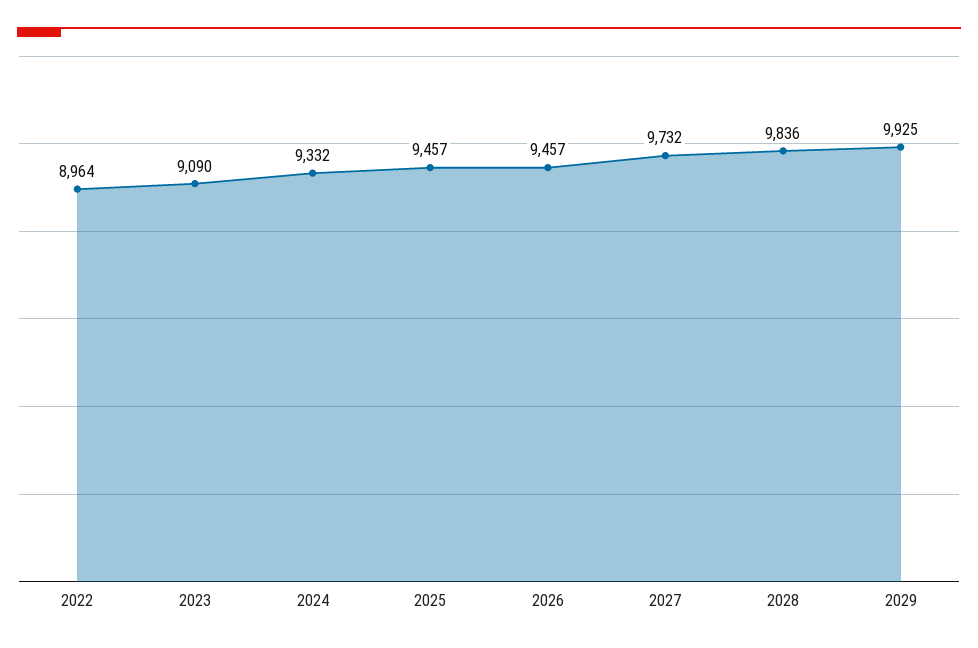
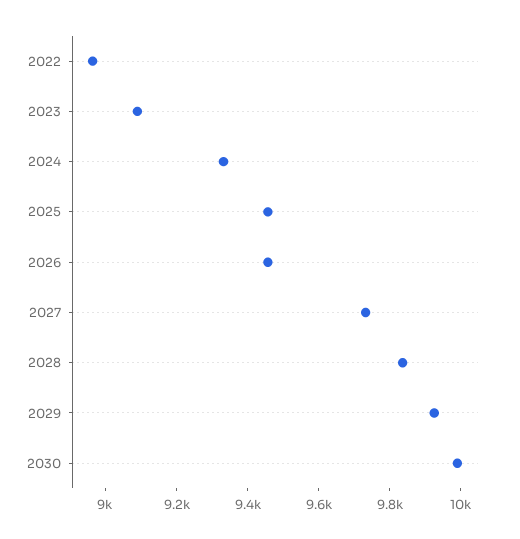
2030: none -> 10000

